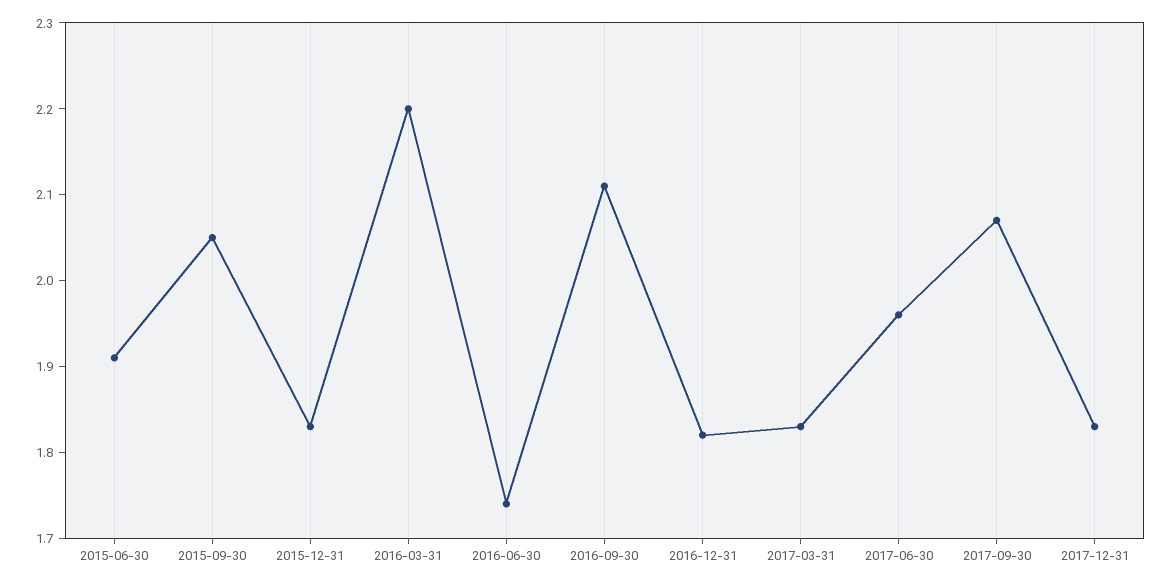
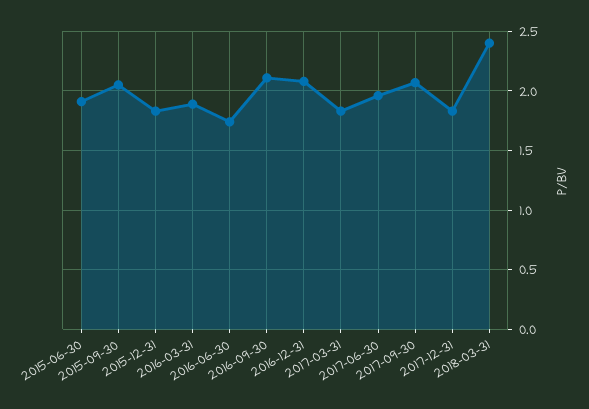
2016-03-31: 2.2 -> 1.9
2016-12-31: 1.82 -> 2.1
2018-03-31: none -> 2.4

